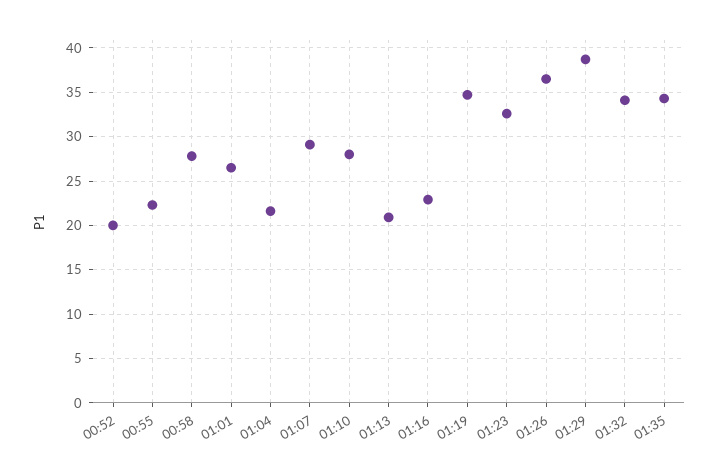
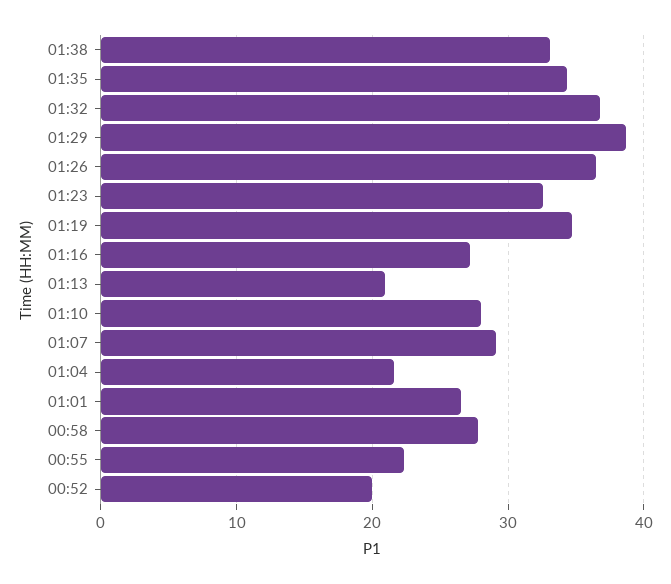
01:16: 23 -> 27
01:32: 34 -> 37
01:38: none -> 33

